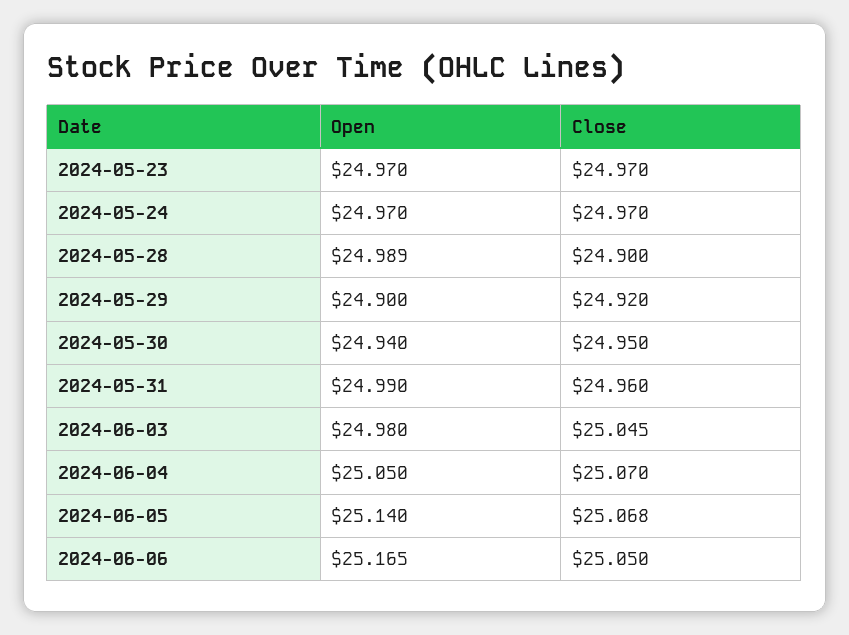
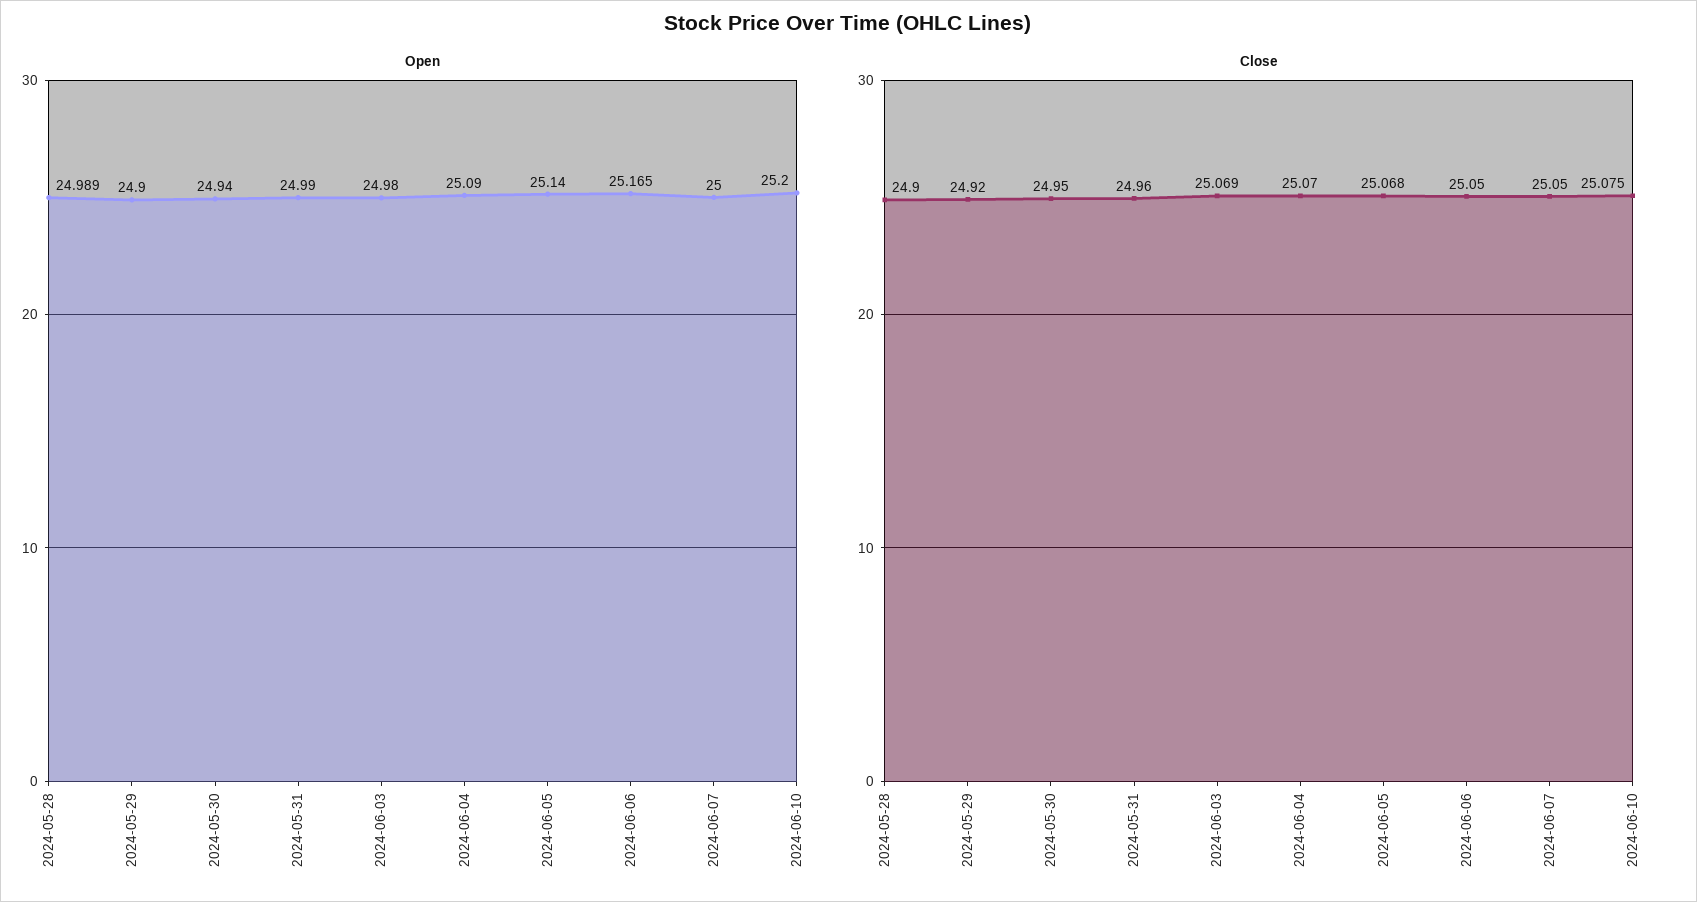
Open, 2024-05-23: 24.97 -> none
Close, 2024-05-23: 24.97 -> none
Open, 2024-05-24: 24.97 -> none
Close, 2024-05-24: 24.97 -> none
Close, 2024-06-03: 25.045 -> 25.069
Open, 2024-06-04: 25.05 -> 25.09
Open, 2024-06-07: none -> 25
Open, 2024-06-10: none -> 25.2
Close, 2024-06-07: none -> 25.05
Close, 2024-06-10: none -> 25.075

